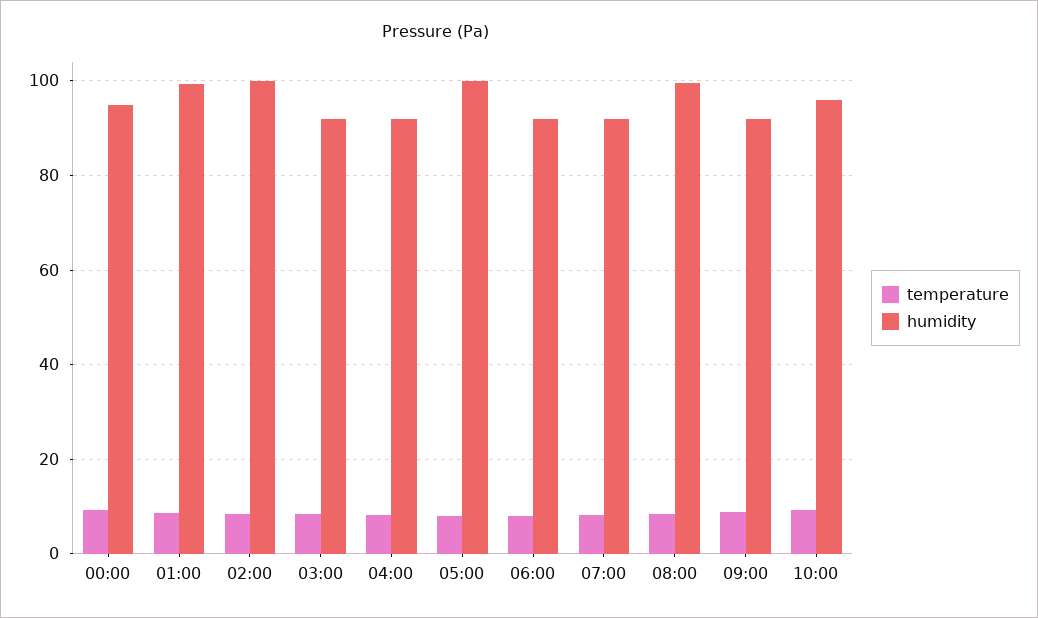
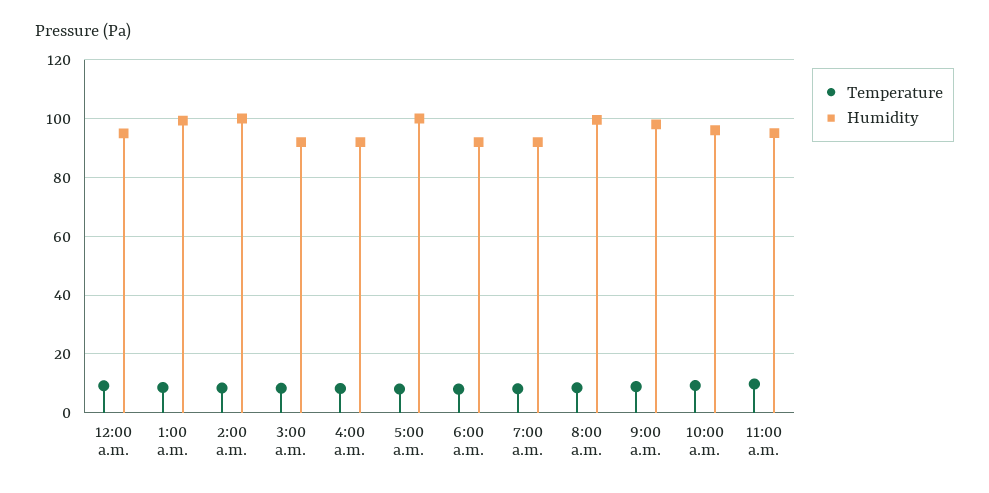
humidity, 09:00: 92 -> 97.5
temperature, 11:00 a.m.: none -> 10
humidity, 11:00 a.m.: none -> 95

